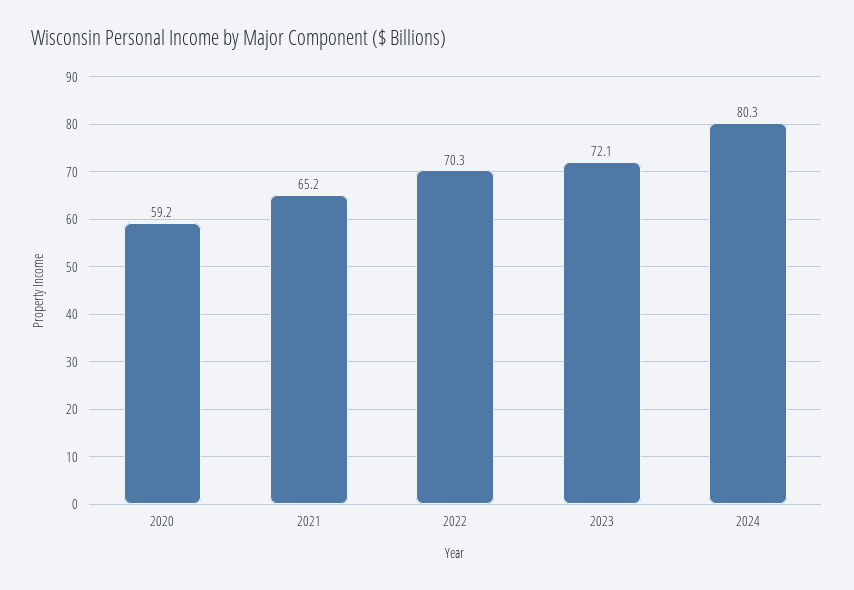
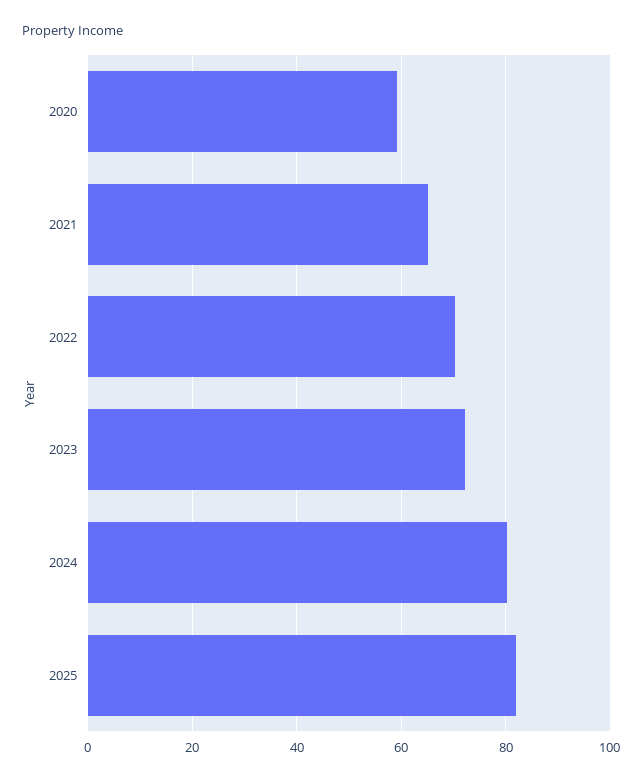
2025: none -> 82

